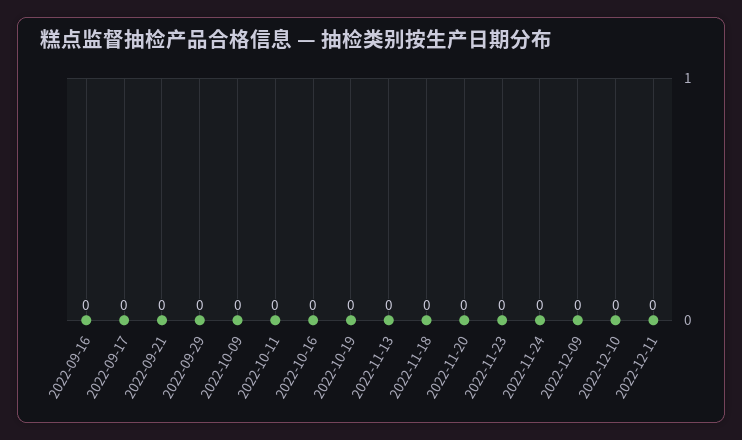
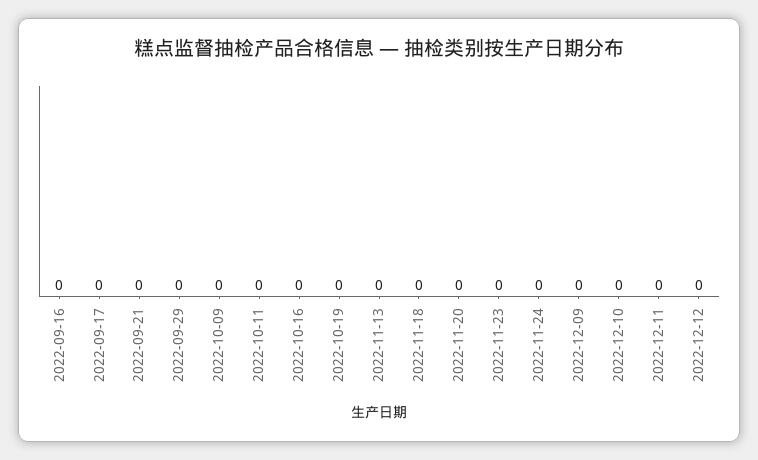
2022-12-12: none -> 0

